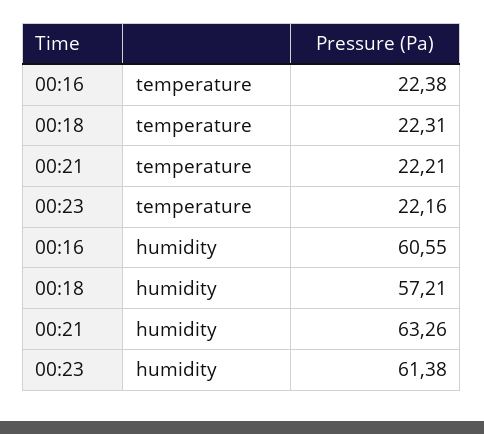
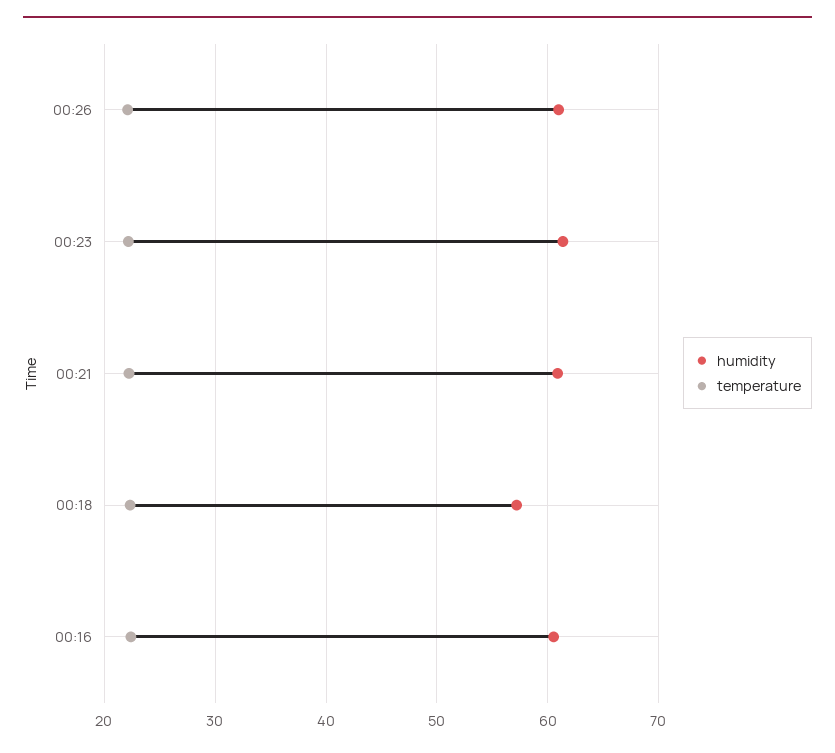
humidity, 00:21: 63.26 -> 61
humidity, 00:26: none -> 61
temperature, 00:26: none -> 22

